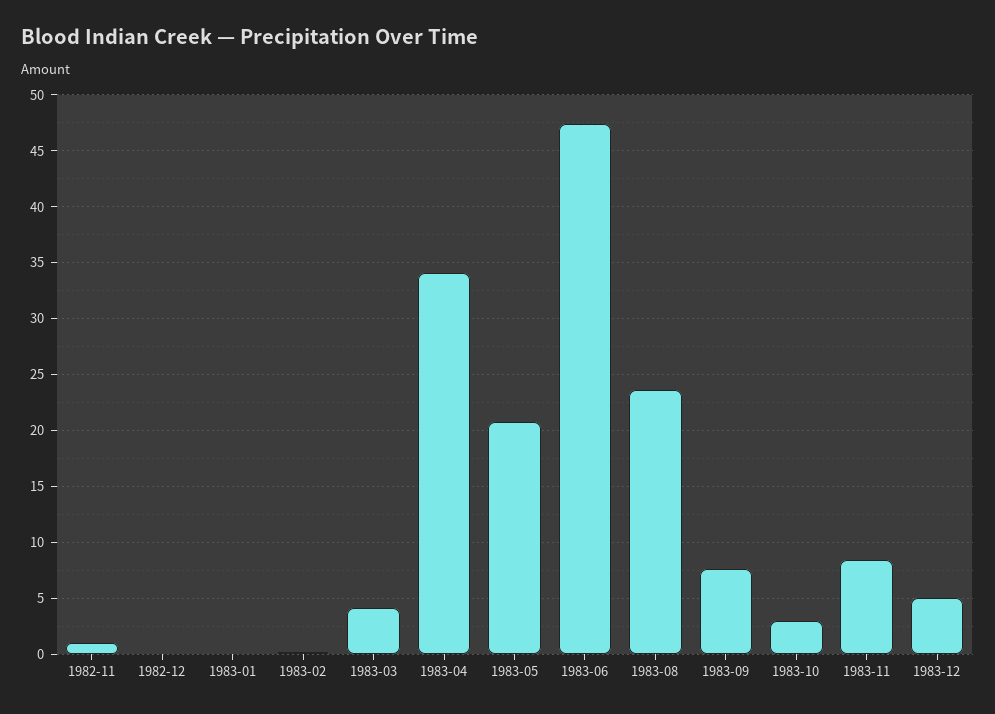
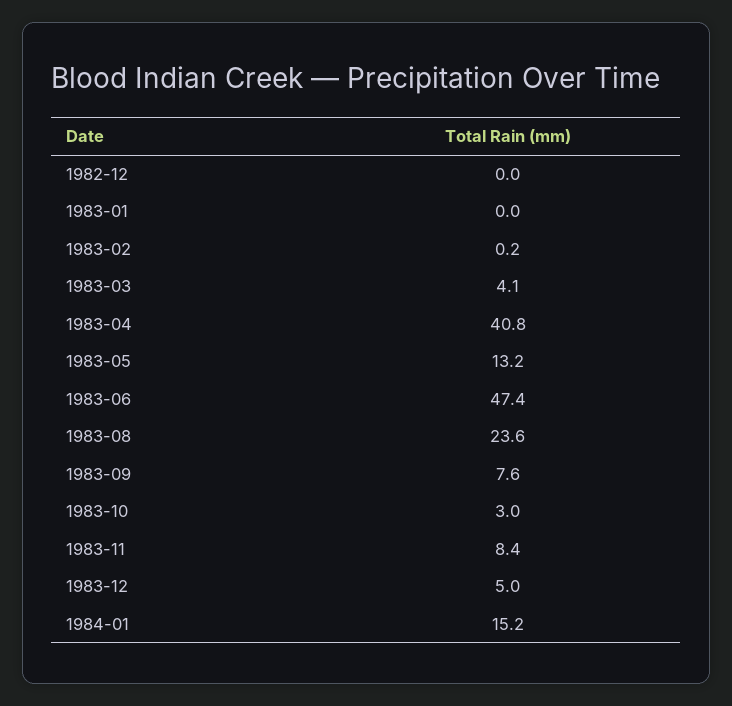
1982-11: 1 -> none
1983-04: 34 -> 40.8
1983-05: 21 -> 13.2
1984-01: none -> 15.2

